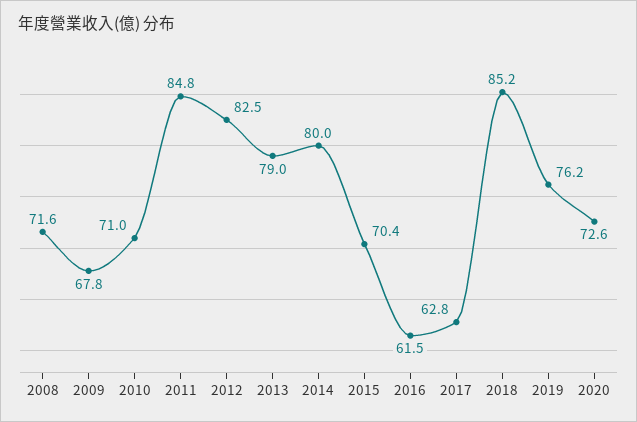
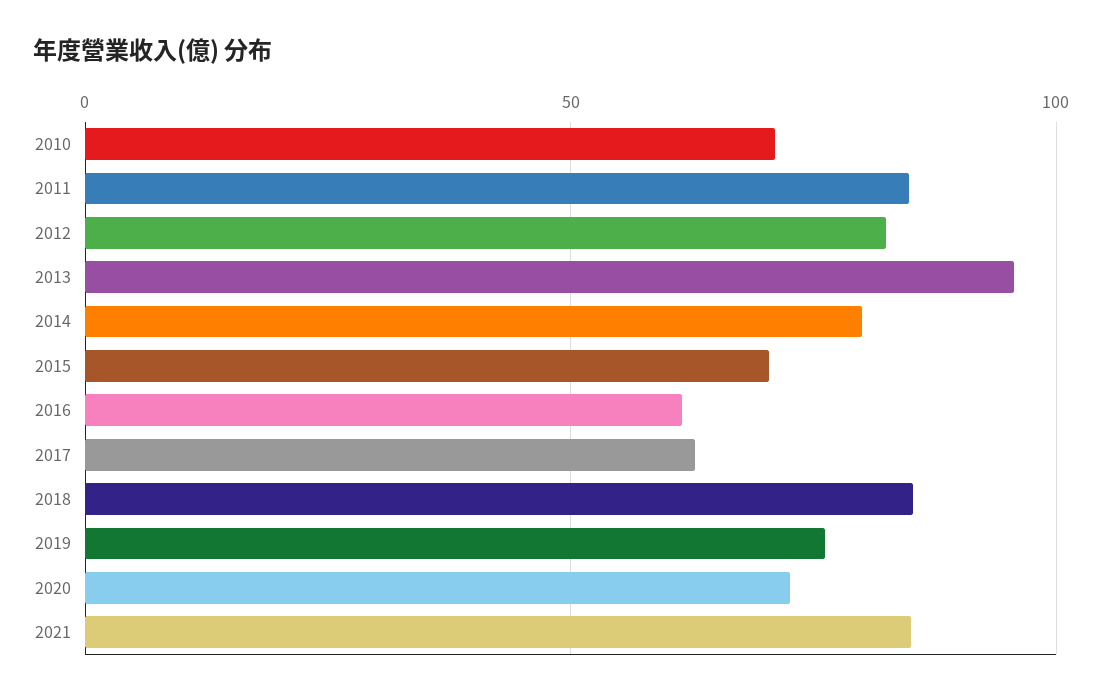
2008: 71.6 -> none
2009: 67.8 -> none
2013: 79 -> 95
2021: none -> 85

